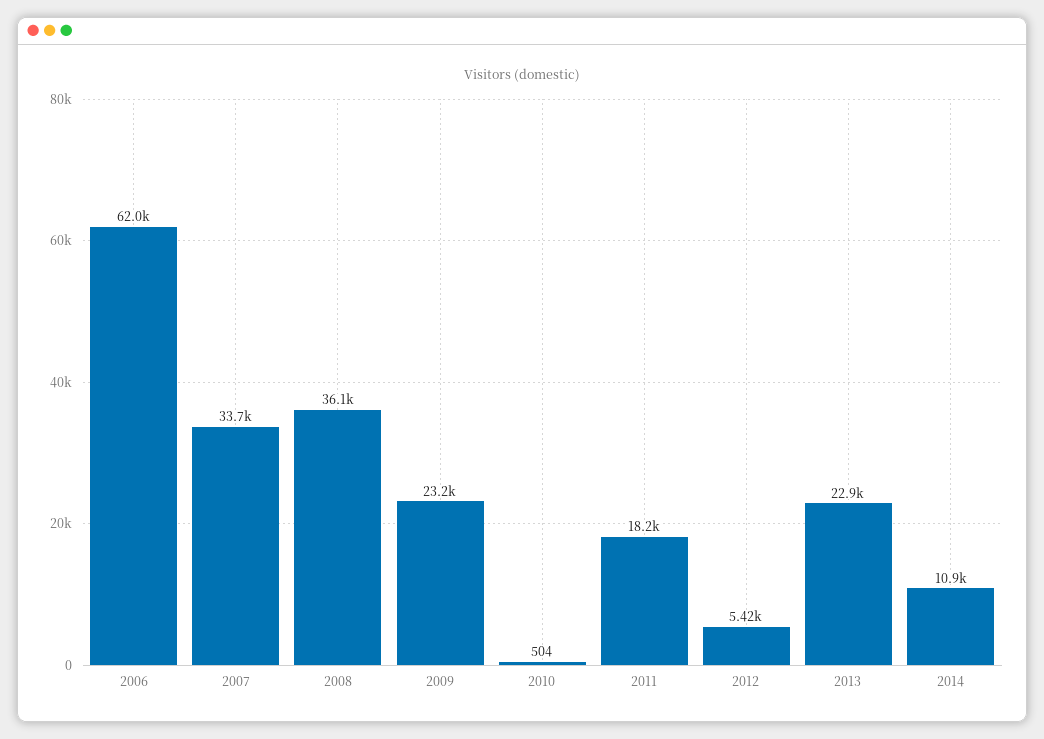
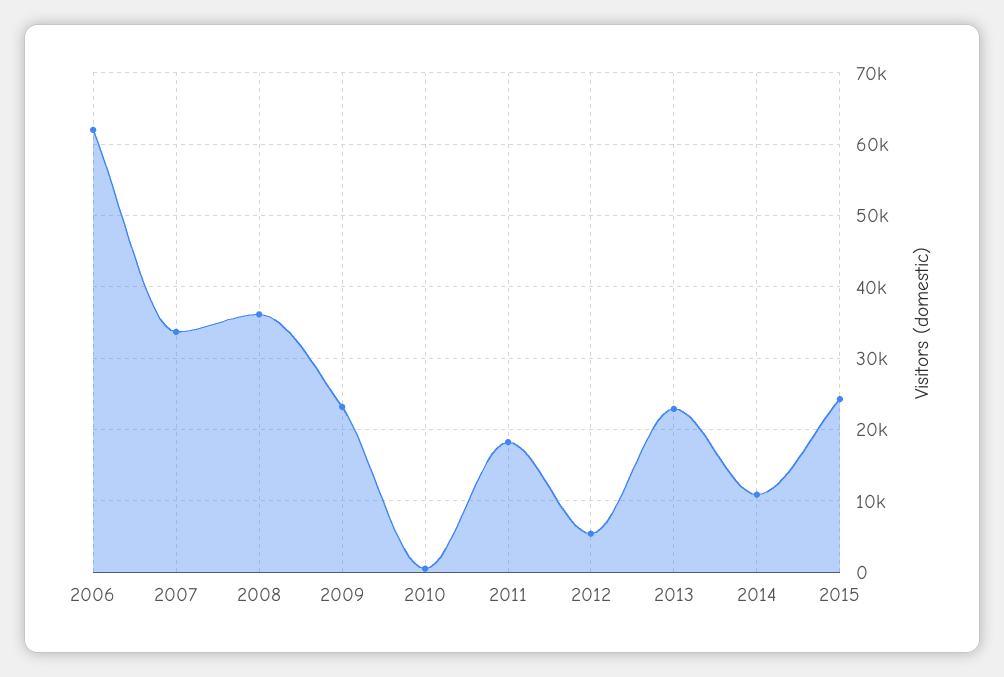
2015: none -> 24000

